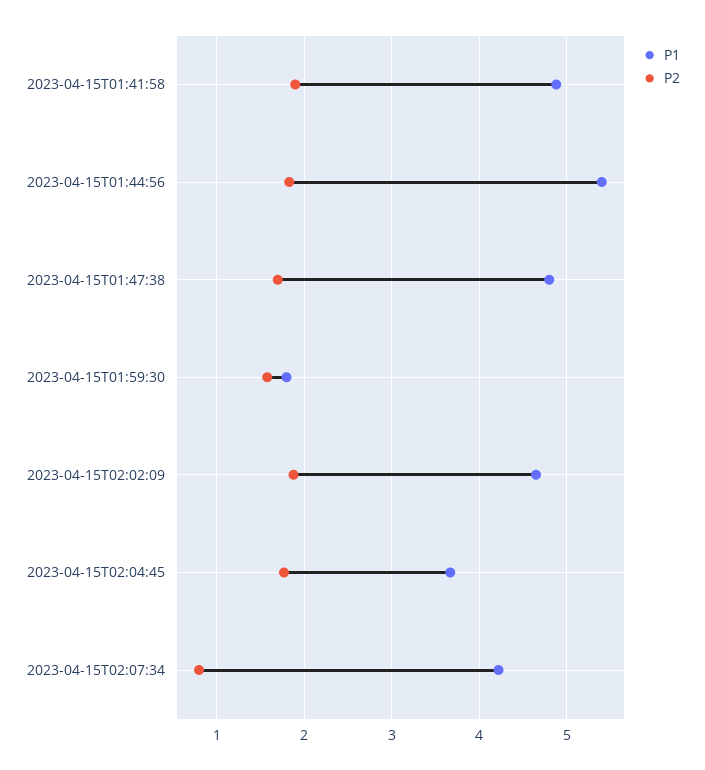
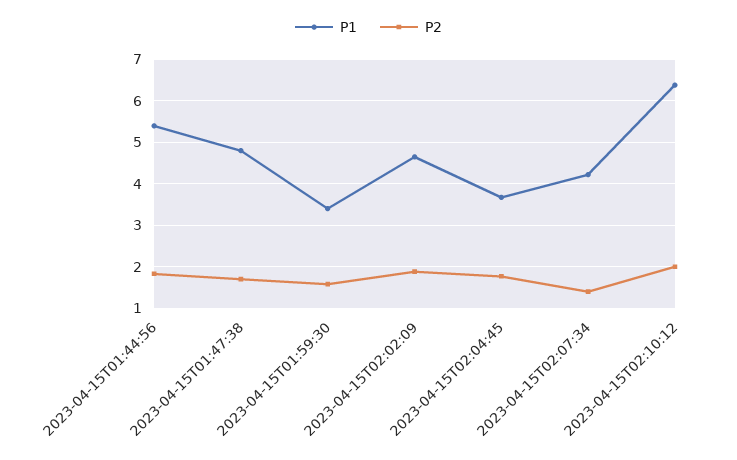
P1, 2023-04-15T01:41:58: 4.9 -> none
P2, 2023-04-15T01:41:58: 1.9 -> none
P1, 2023-04-15T01:59:30: 1.8 -> 3.4
P2, 2023-04-15T02:07:34: 0.8 -> 1.4
P1, 2023-04-15T02:10:12: none -> 6.4
P2, 2023-04-15T02:10:12: none -> 2

